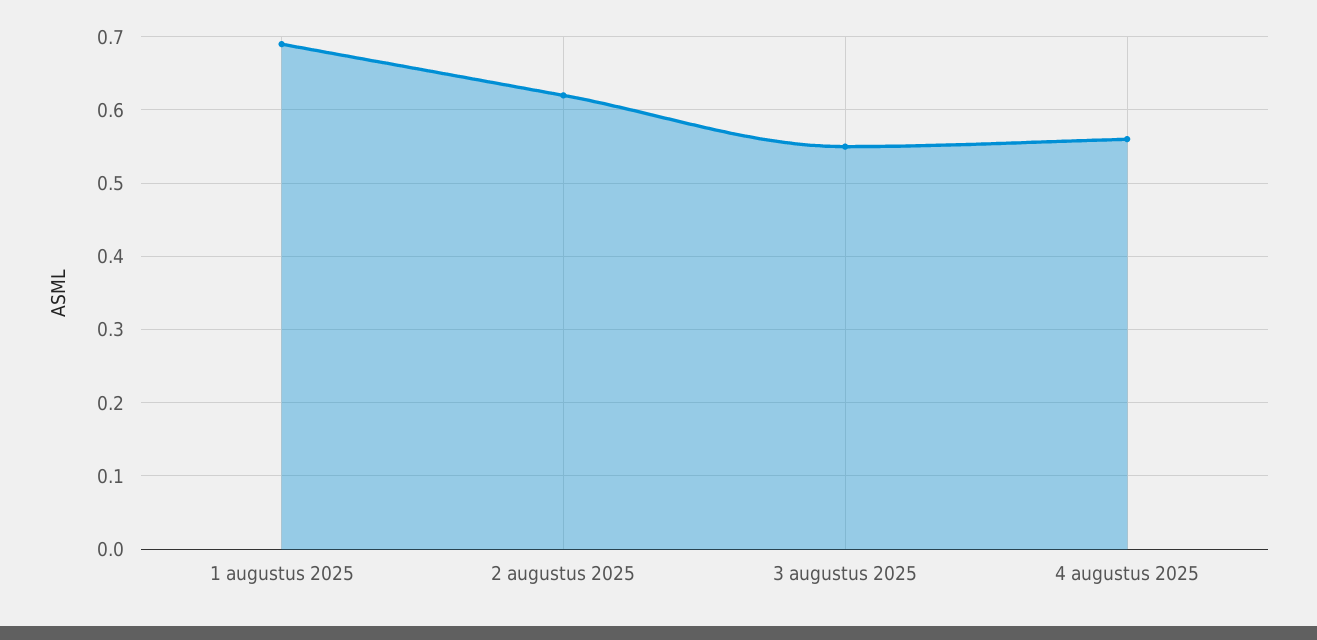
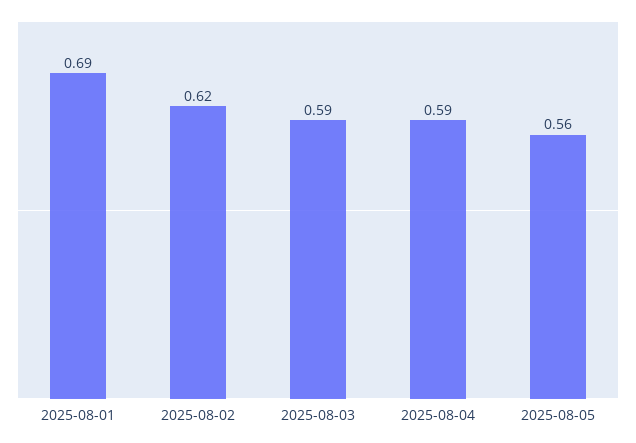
3 augustus 2025: 0.55 -> 0.59
4 augustus 2025: 0.56 -> 0.59
2025-08-05: none -> 0.56

